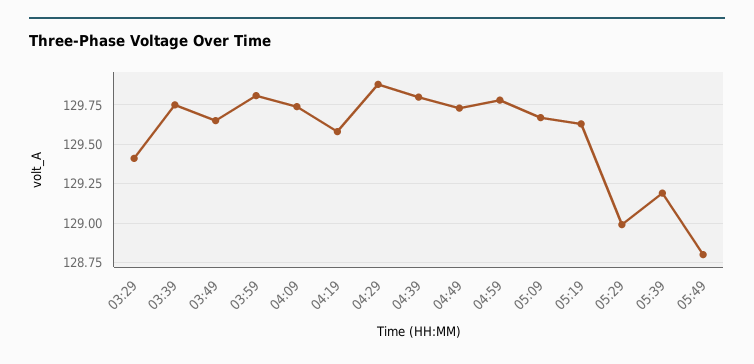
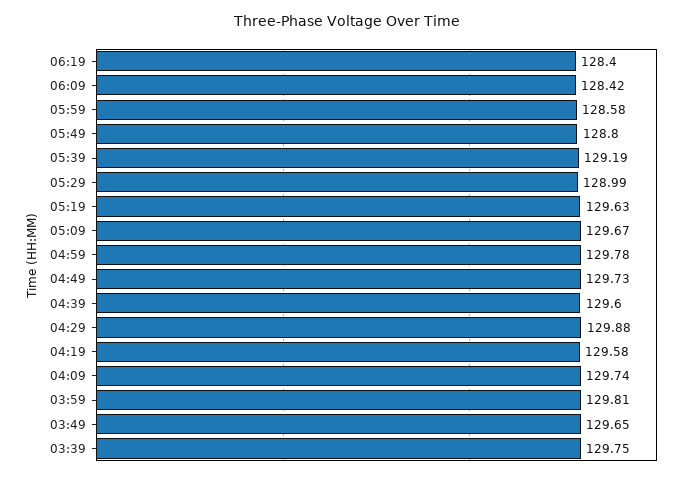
03:29: 129.4 -> none
04:39: 129.8 -> 129.6
06:19: none -> 128.4
06:09: none -> 128.42
05:59: none -> 128.58

